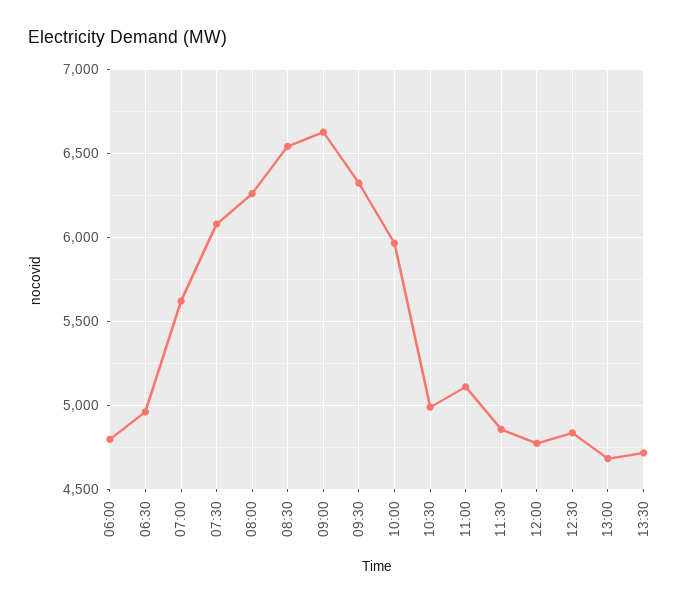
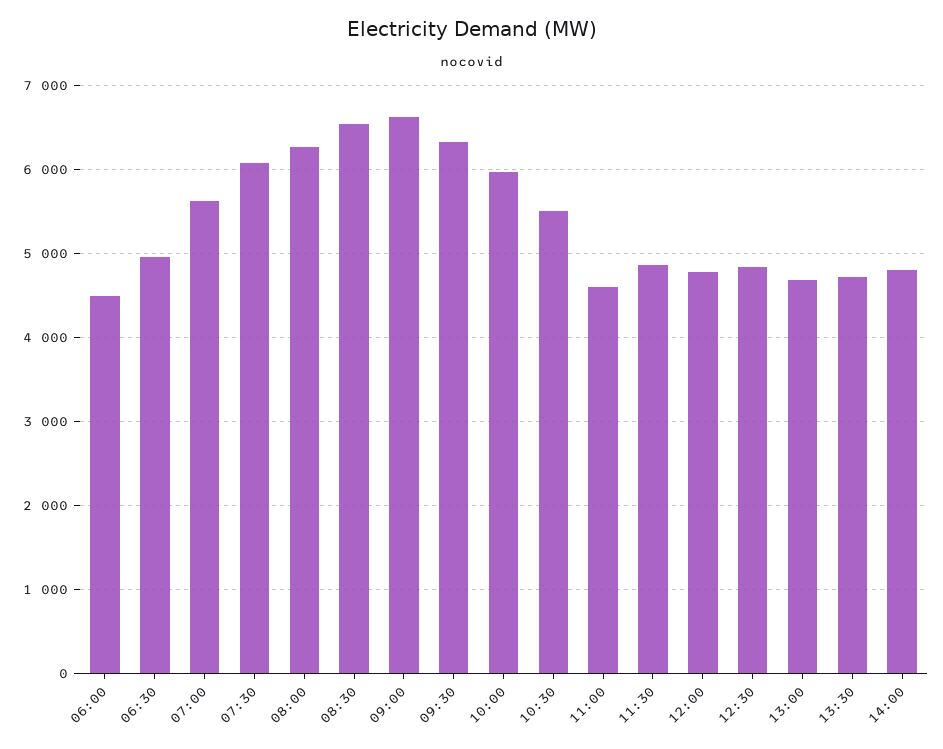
06:00: 4800 -> 4500
10:30: 5000 -> 5500
11:00: 5100 -> 4600
14:00: none -> 4800

